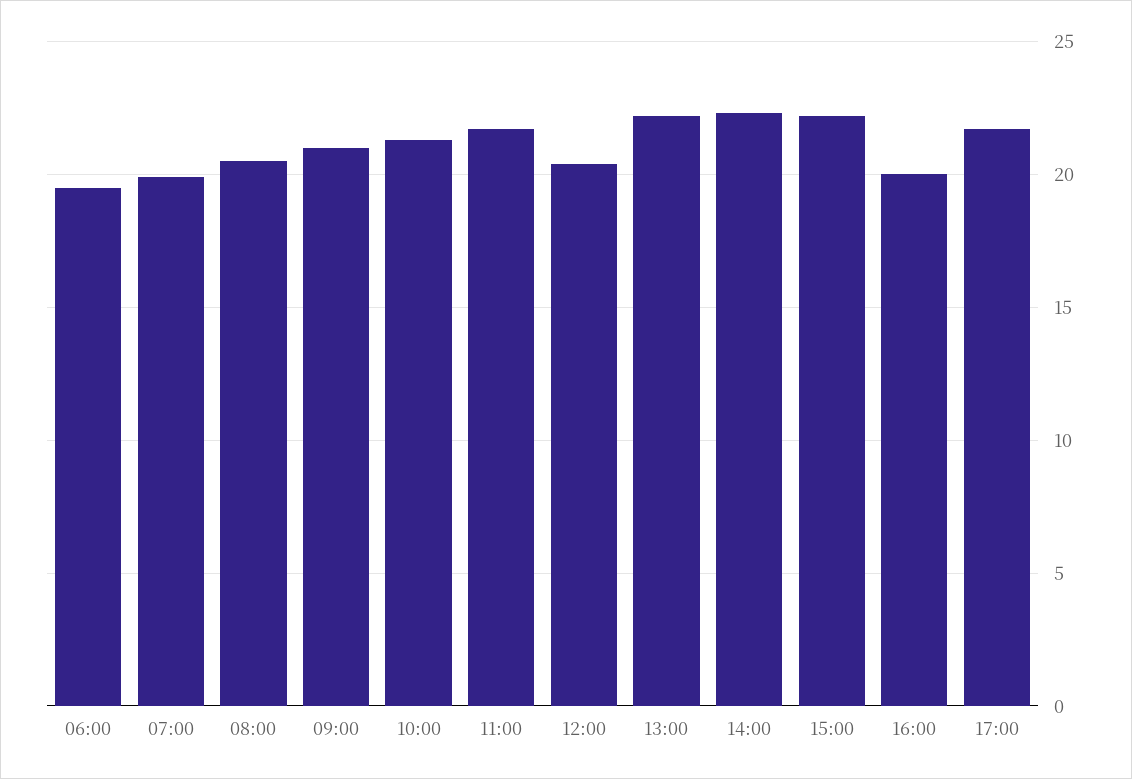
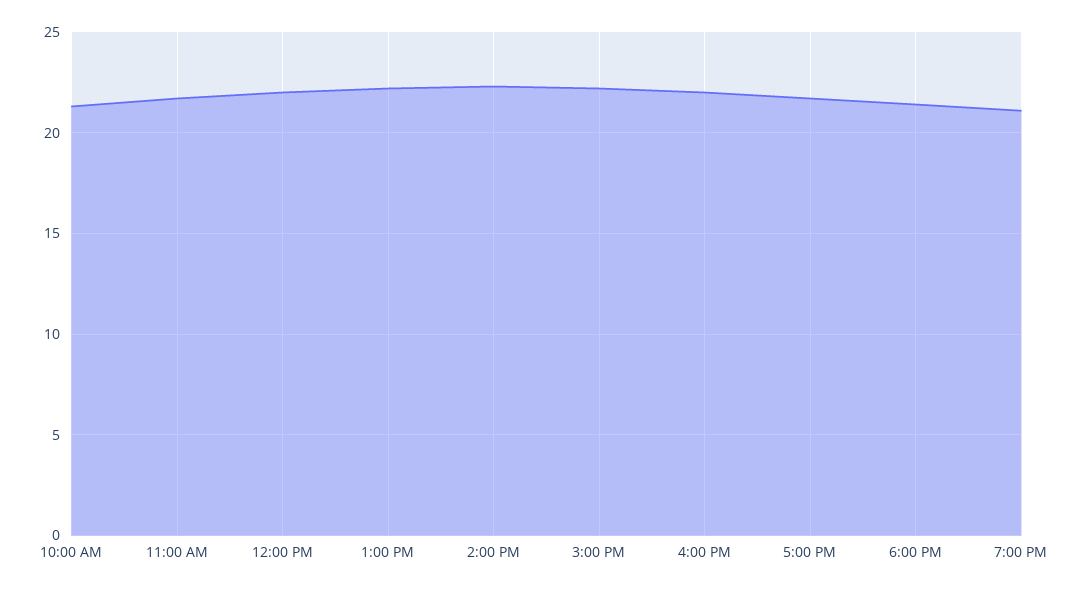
06:00: 19.5 -> none
07:00: 20 -> none
08:00: 20.5 -> none
09:00: 21 -> none
12:00: 20.5 -> 22
16:00: 20 -> 22
6:00 PM: none -> 21.5
7:00 PM: none -> 21

